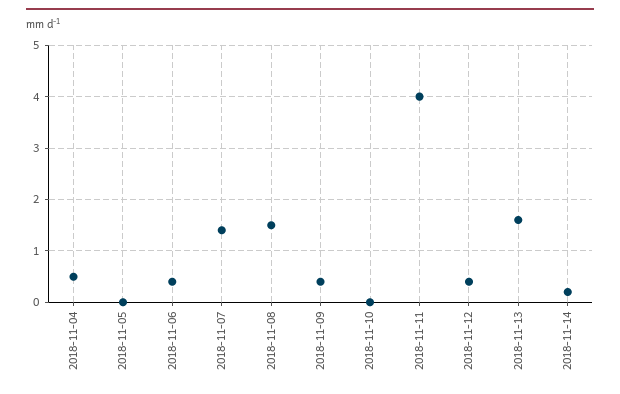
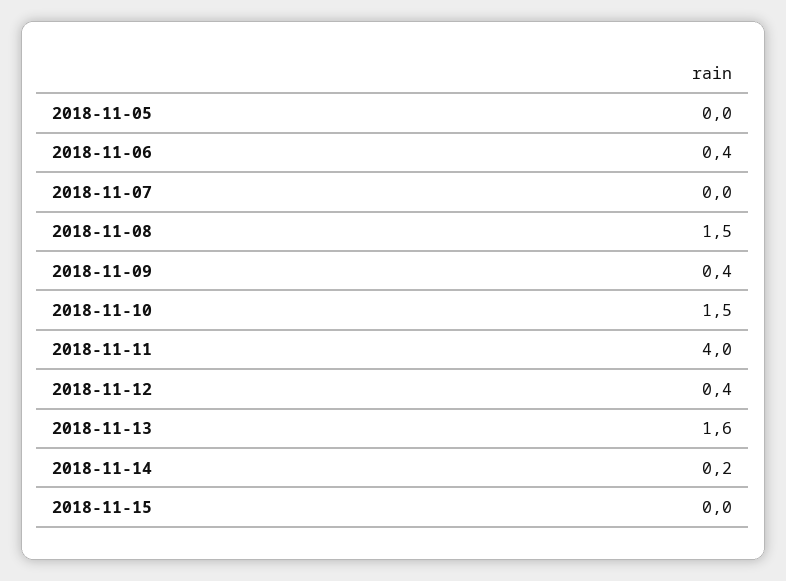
2018-11-04: 0.5 -> none
2018-11-07: 1.5 -> 0
2018-11-10: 0 -> 1.5
2018-11-15: none -> 0

